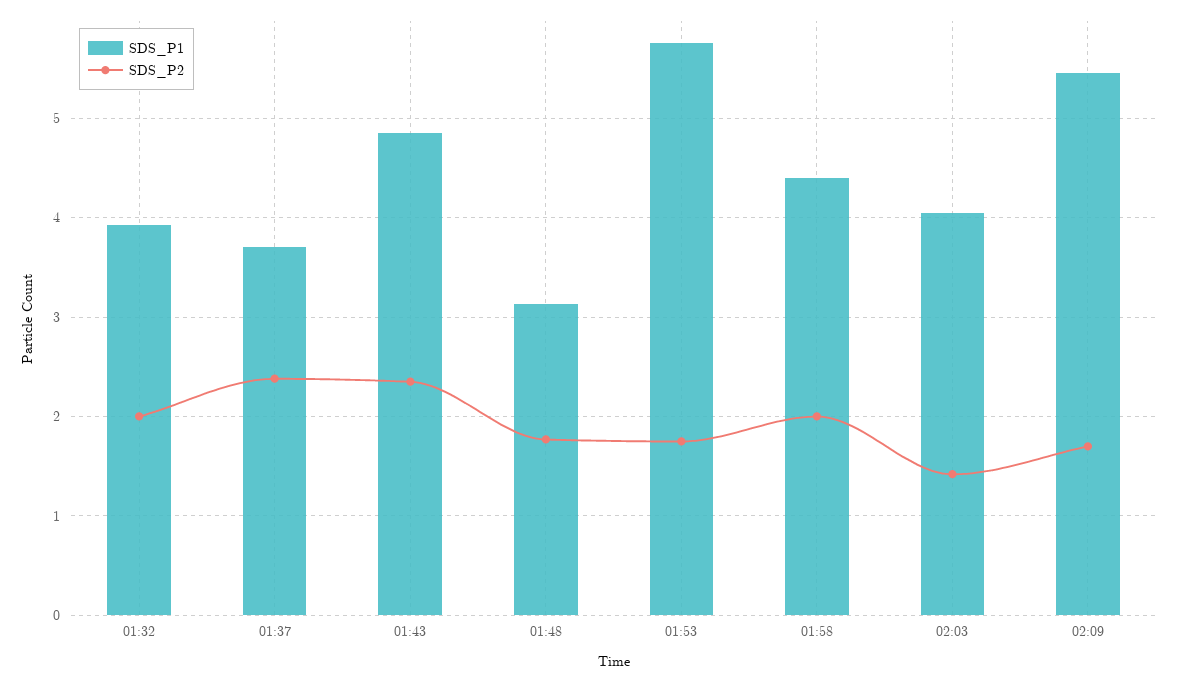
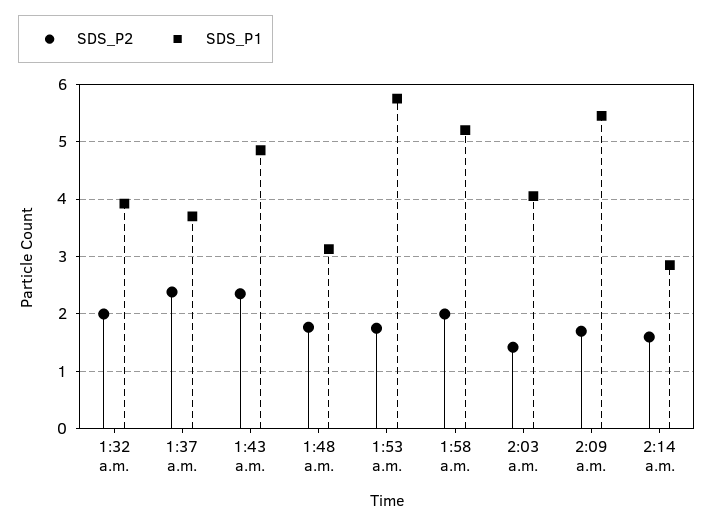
SDS_P1, 01:58: 4.4 -> 5.2
SDS_P2, 2:14 a.m.: none -> 1.6
SDS_P1, 2:14 a.m.: none -> 2.8

